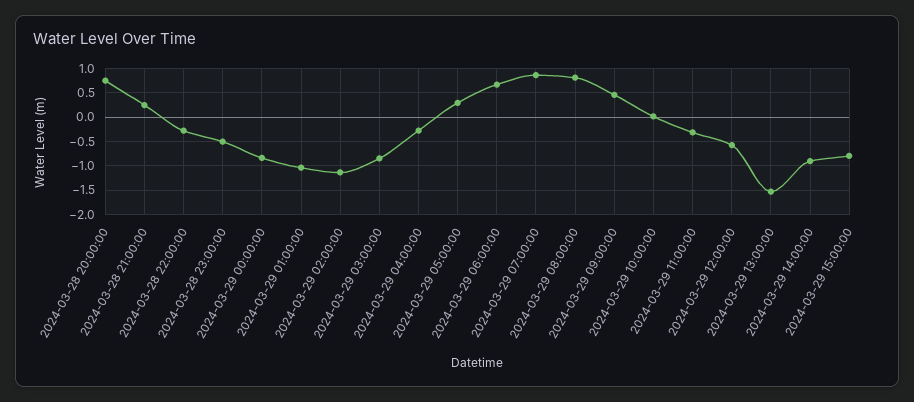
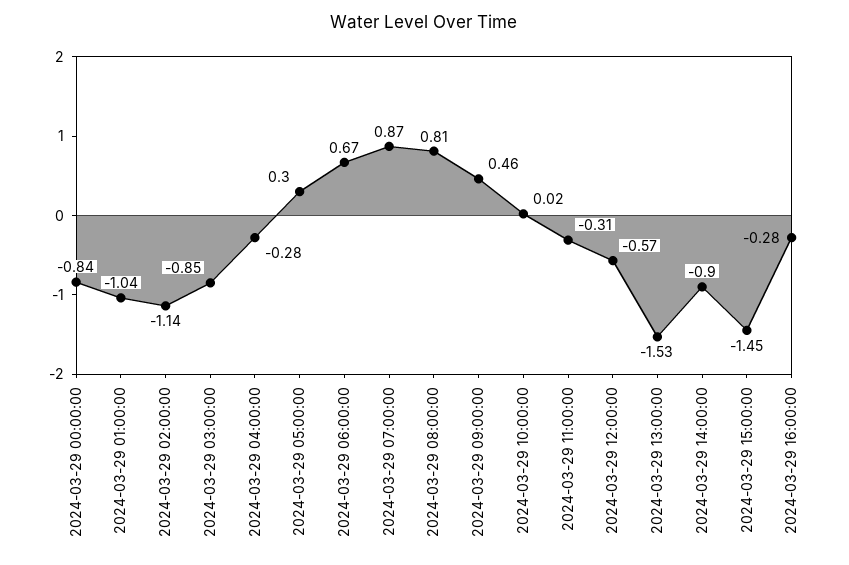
2024-03-28 20:00:00: 0.75 -> none
2024-03-28 21:00:00: 0.25 -> none
2024-03-28 22:00:00: -0.25 -> none
2024-03-28 23:00:00: -0.5 -> none
2024-03-29 15:00:00: -0.75 -> -1.45
2024-03-29 16:00:00: none -> -0.28

